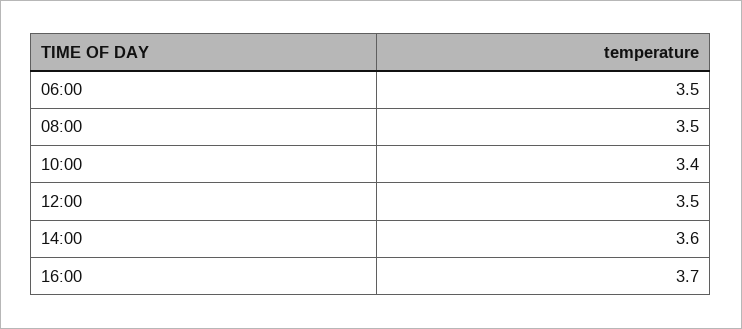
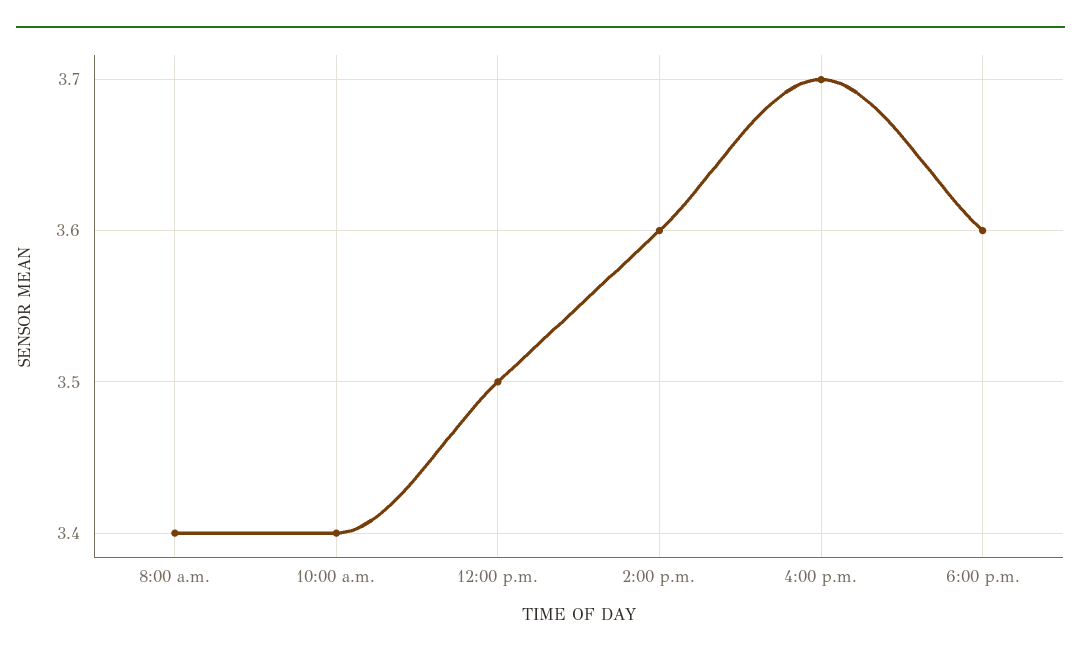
06:00: 3.5 -> none
08:00: 3.5 -> 3.4
6:00 p.m.: none -> 3.6

